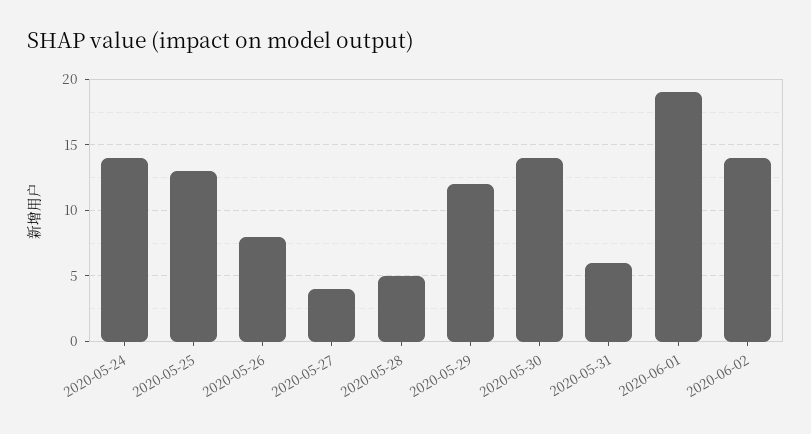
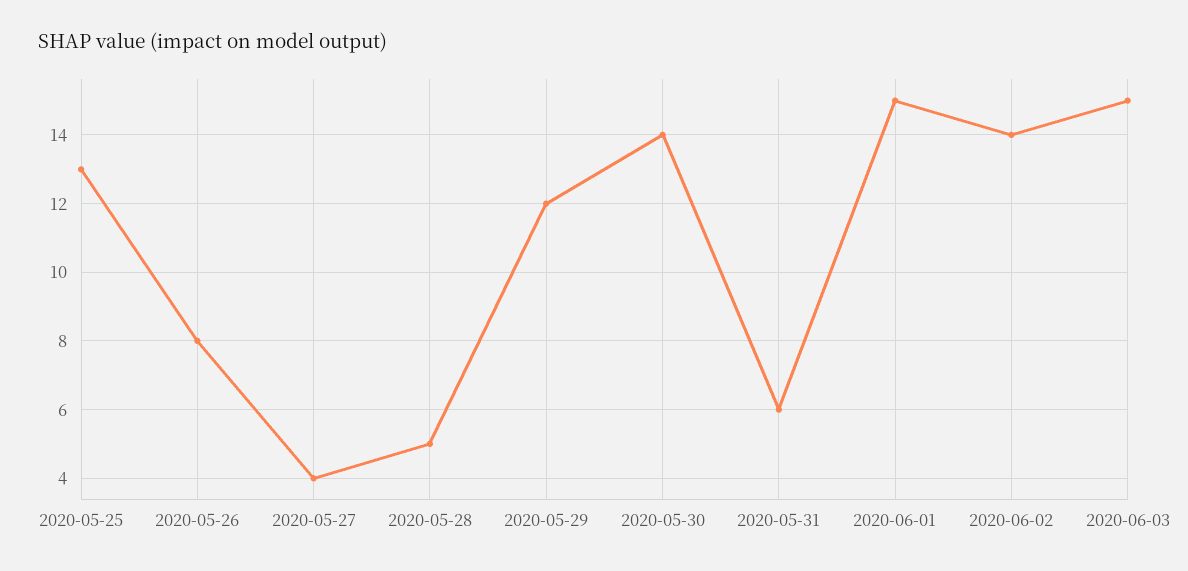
2020-05-24: 14 -> none
2020-06-01: 19 -> 15
2020-06-03: none -> 15

